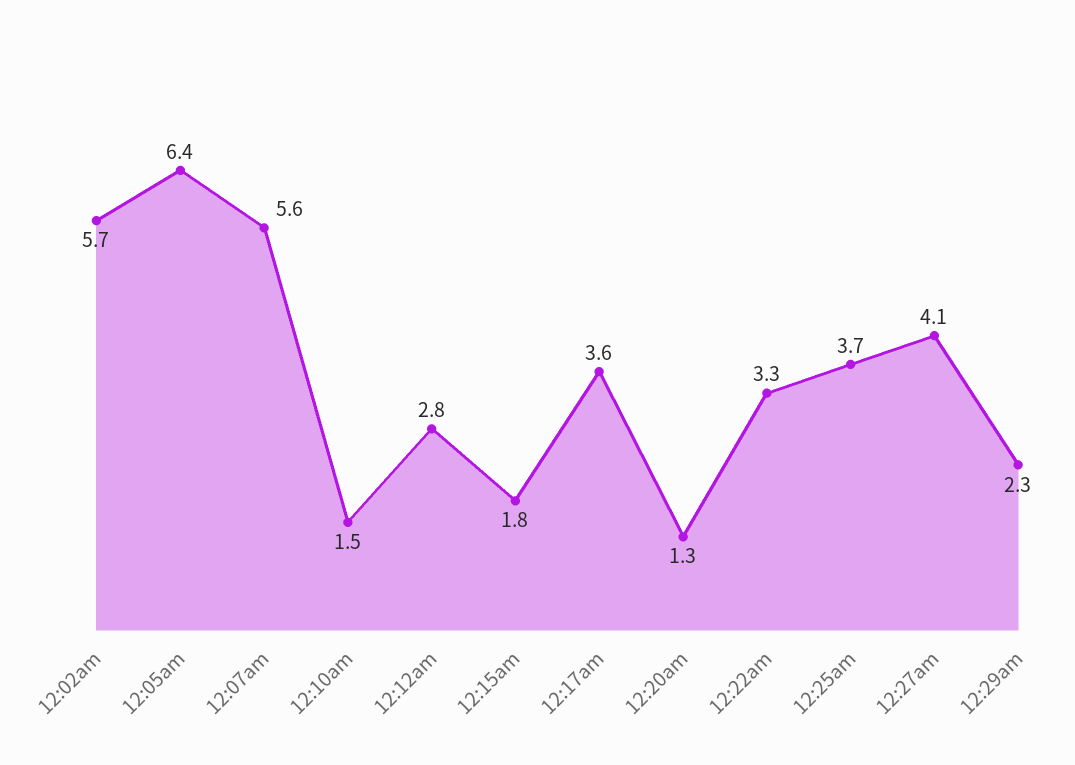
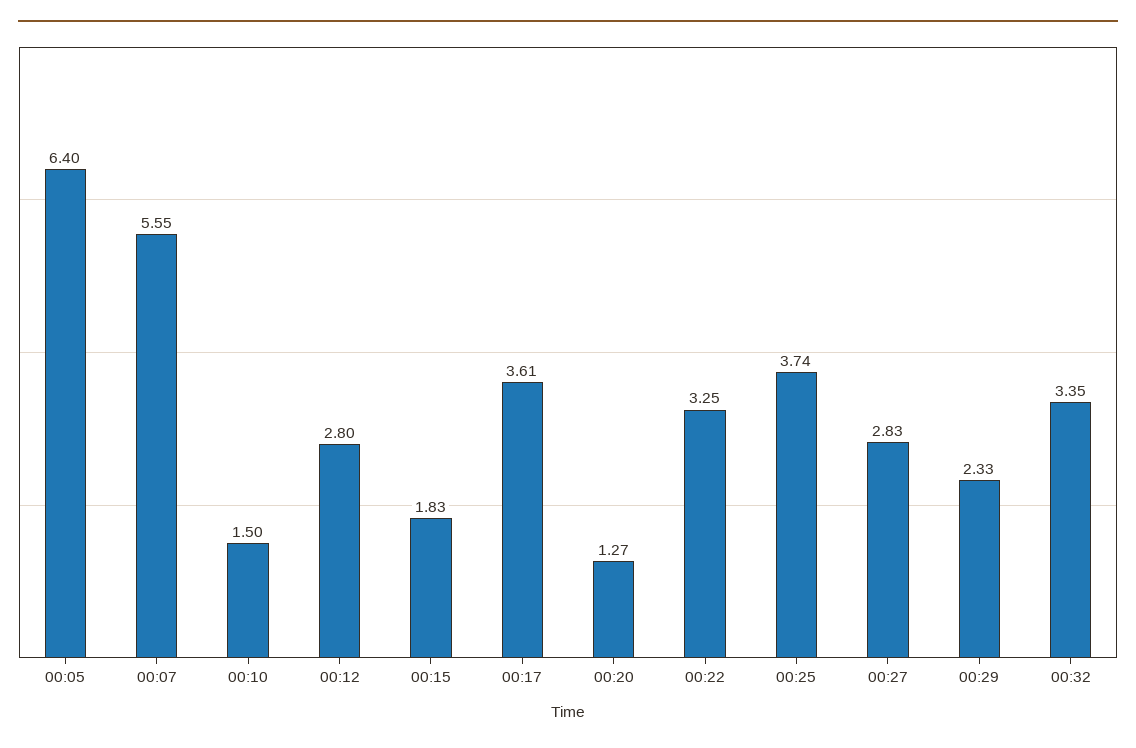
12:02am: 5.7 -> none
12:27am: 4.1 -> 2.83
00:32: none -> 3.35

